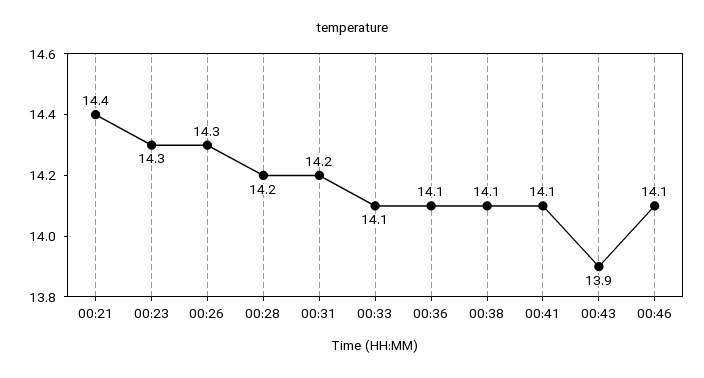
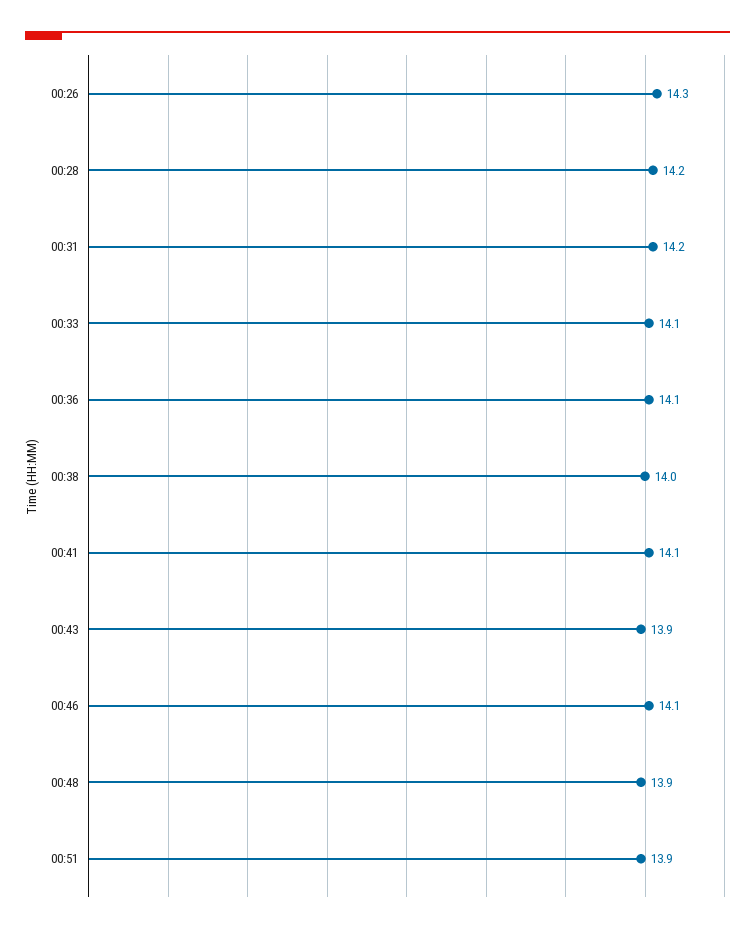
00:21: 14.4 -> none
00:23: 14.3 -> none
00:38: 14.1 -> 14
00:48: none -> 13.9
00:51: none -> 13.9

